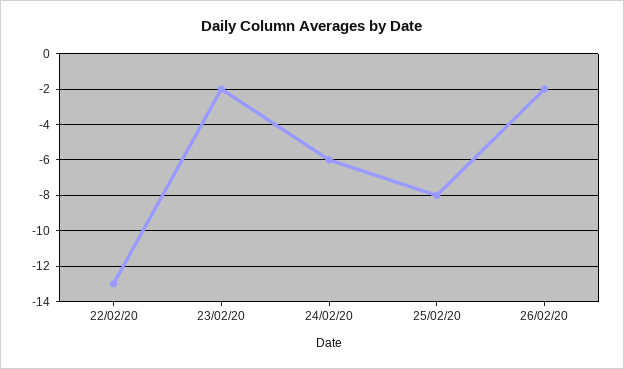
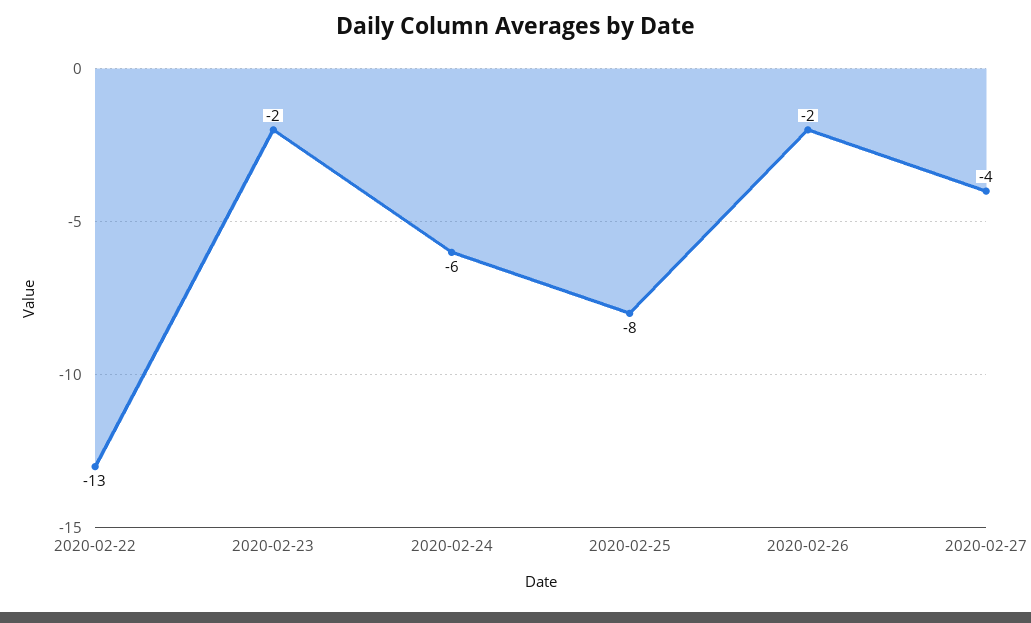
2020-02-27: none -> -4

